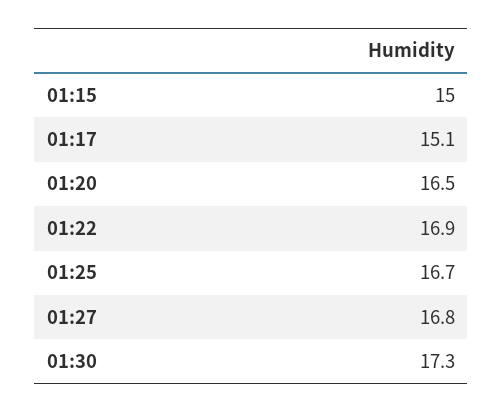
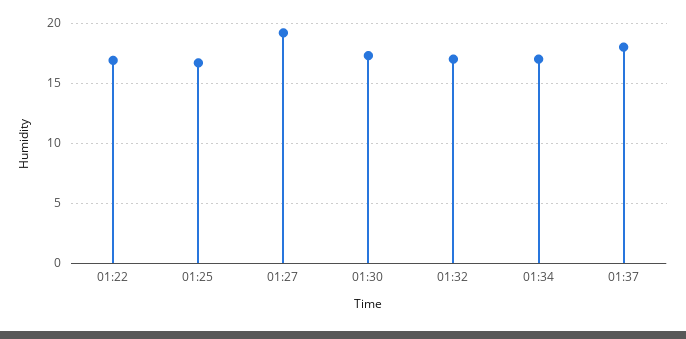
01:15: 15 -> none
01:17: 15.1 -> none
01:20: 16.5 -> none
01:27: 16.8 -> 19
01:32: none -> 17
01:34: none -> 17
01:37: none -> 18

